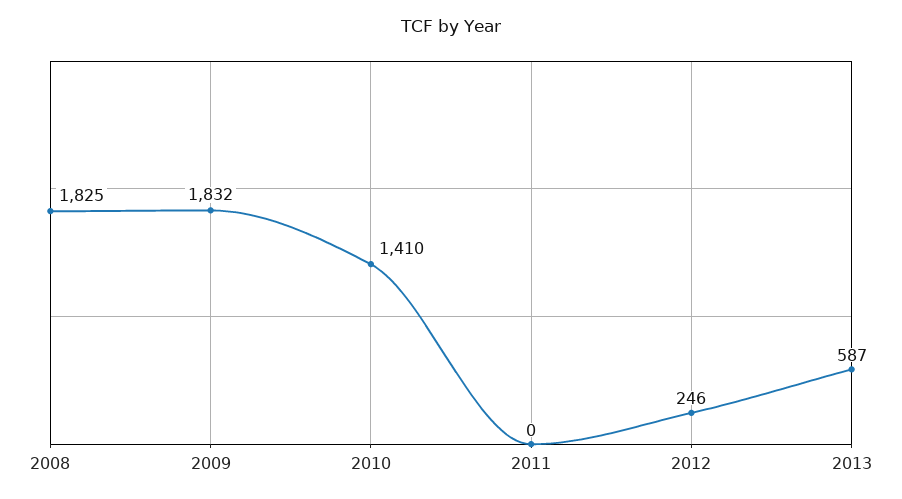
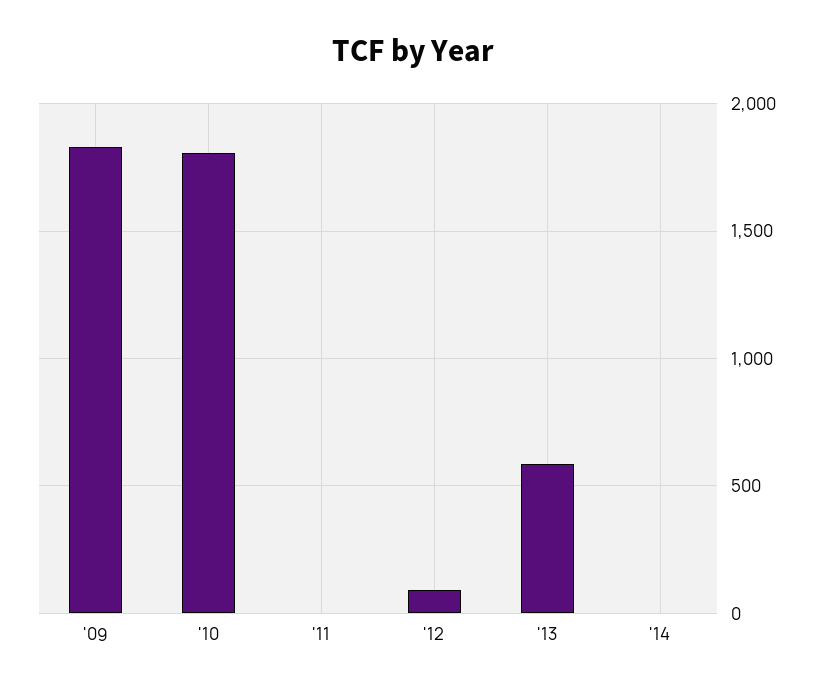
2008: 1825 -> none
2010: 1410 -> 1800
2012: 246 -> 100
'14: none -> 0

